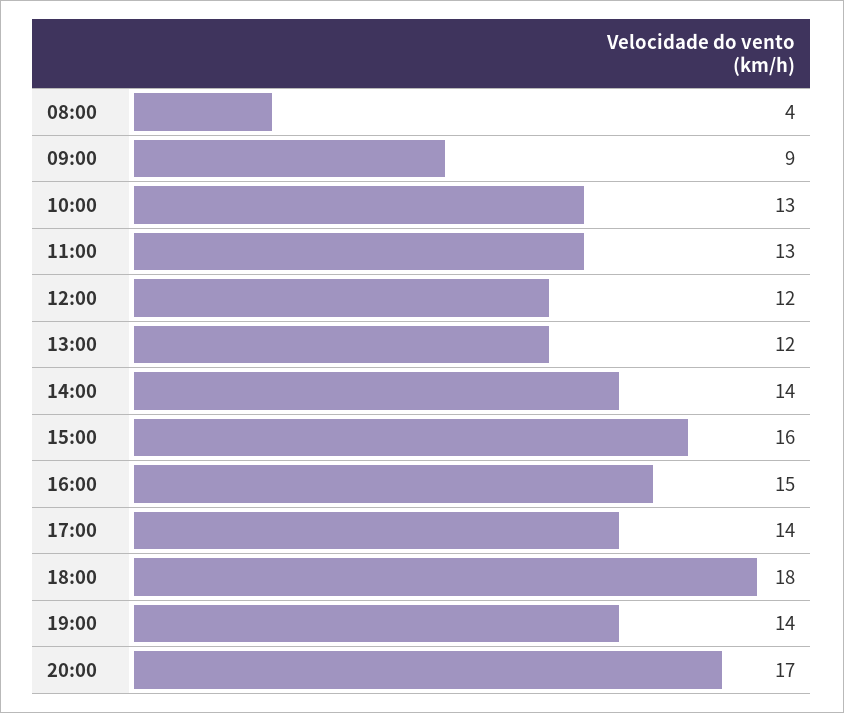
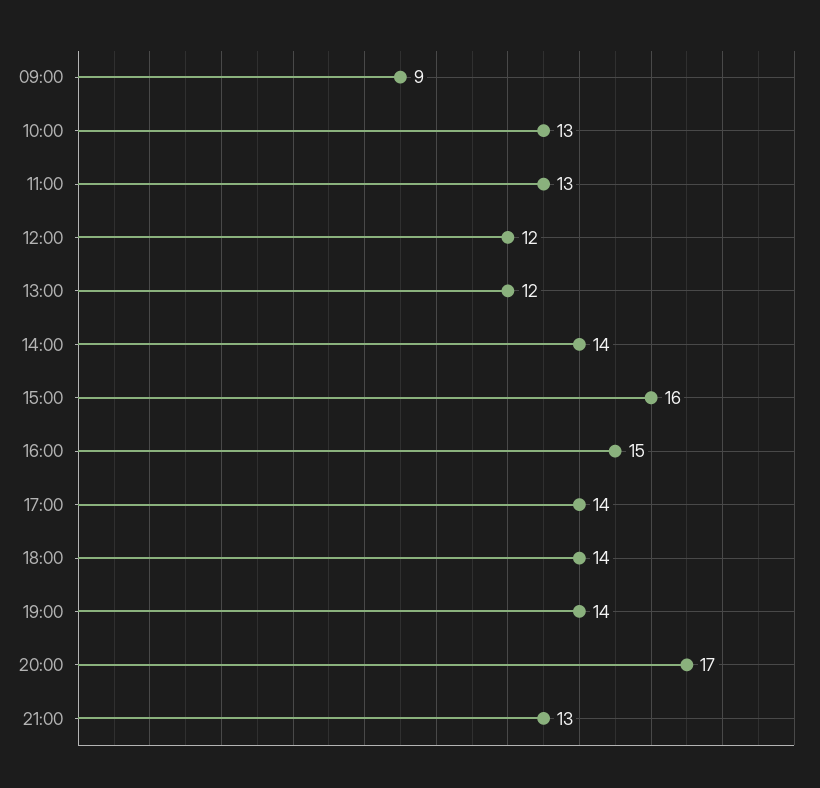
08:00: 4 -> none
18:00: 18 -> 14
21:00: none -> 13

